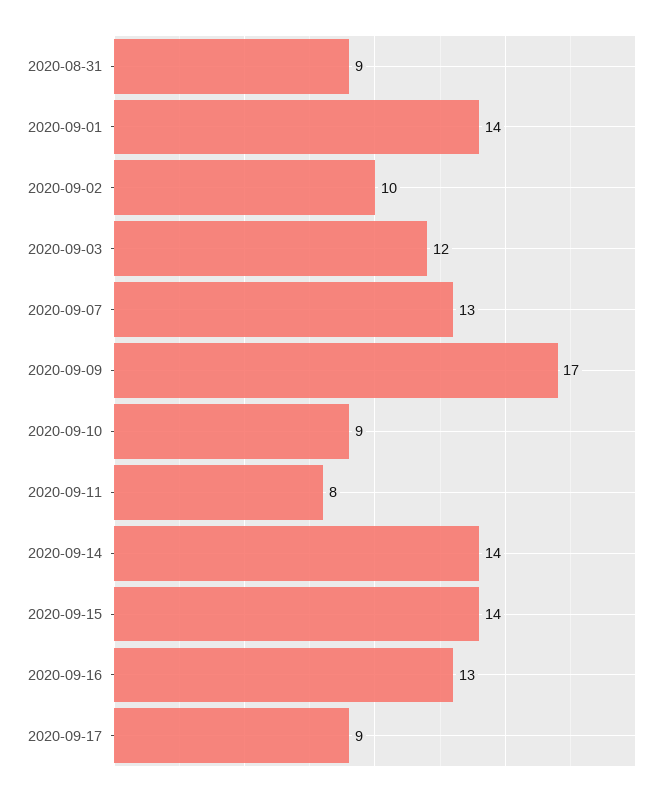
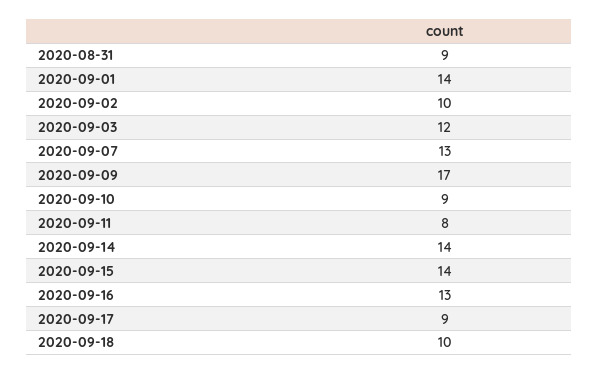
2020-09-18: none -> 10

